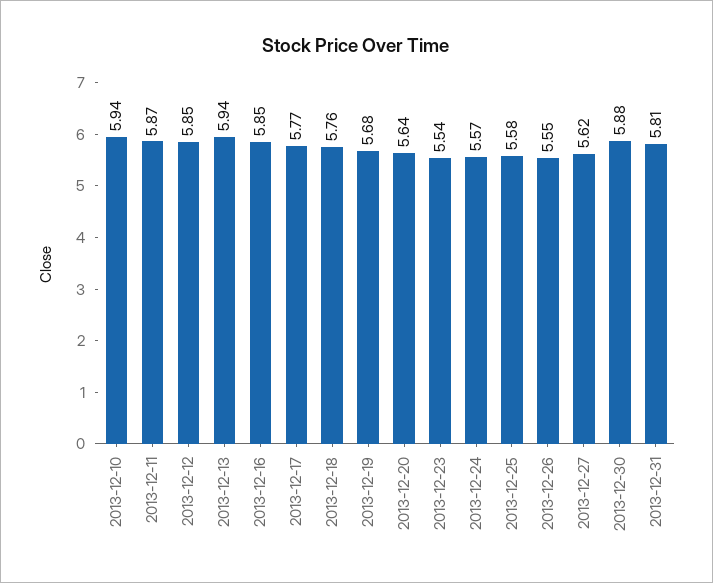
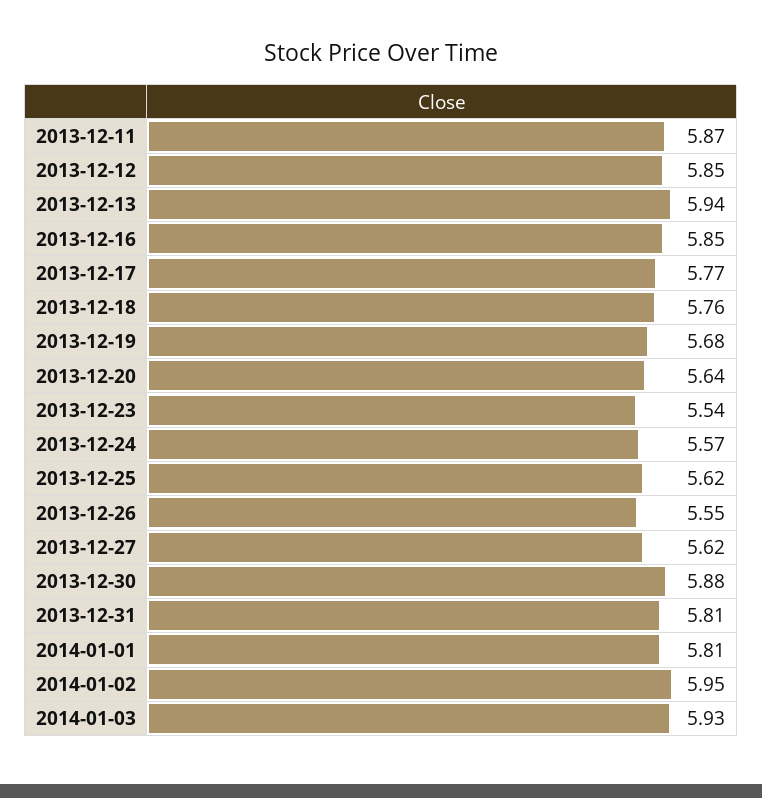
2013-12-10: 5.94 -> none
2013-12-25: 5.58 -> 5.62
2014-01-01: none -> 5.81
2014-01-02: none -> 5.95
2014-01-03: none -> 5.93

